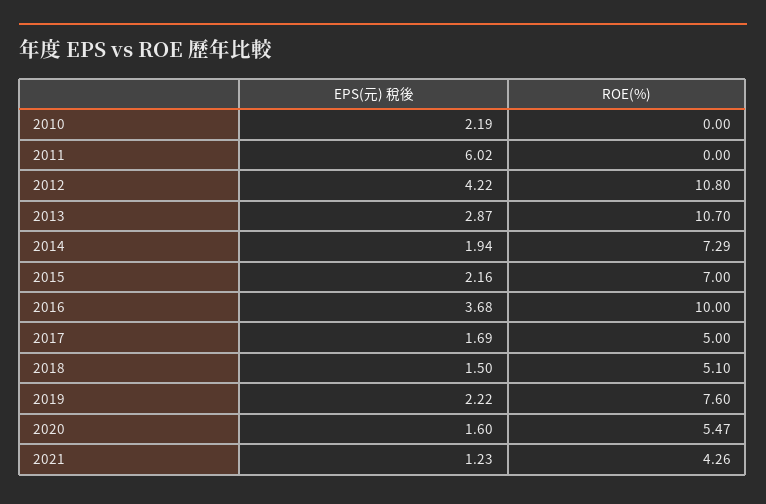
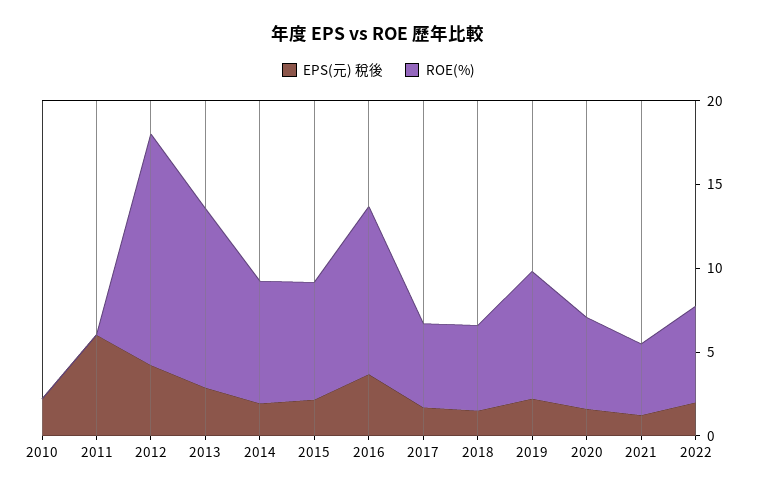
ROE(%), 2012: 10.8 -> 14
EPS(元) 稅後, 2022: none -> 2
ROE(%), 2022: none -> 6

